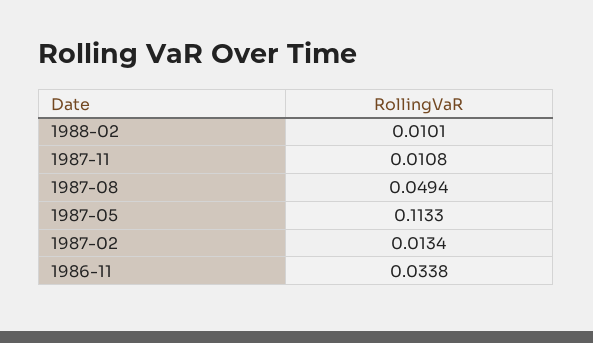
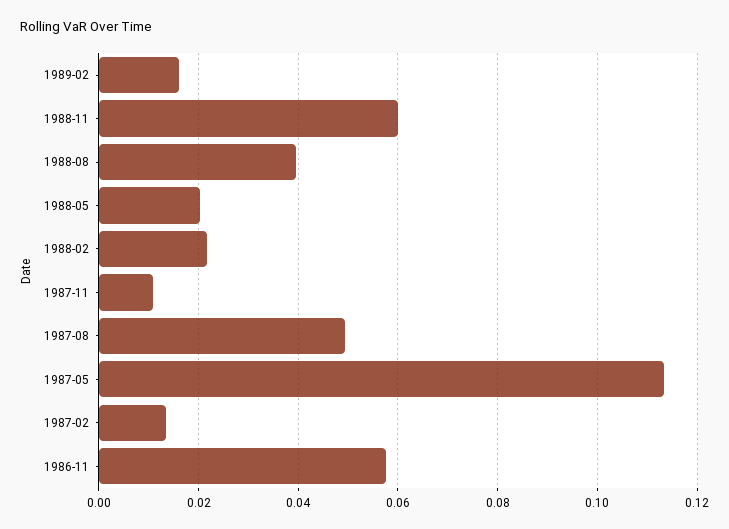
1988-02: 0.0101 -> 0.022
1986-11: 0.0338 -> 0.058
1989-02: none -> 0.016
1988-11: none -> 0.06
1988-08: none -> 0.04
1988-05: none -> 0.02

